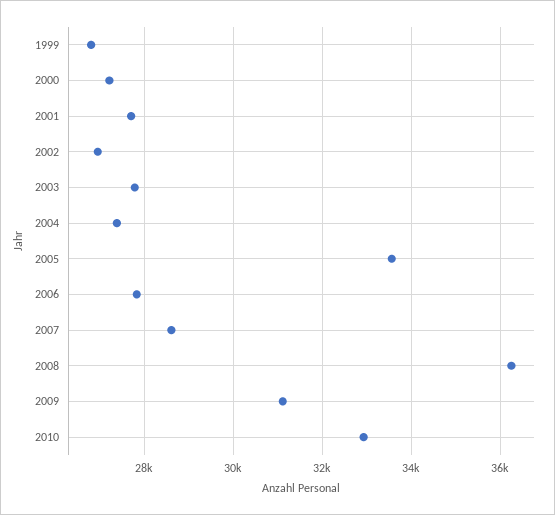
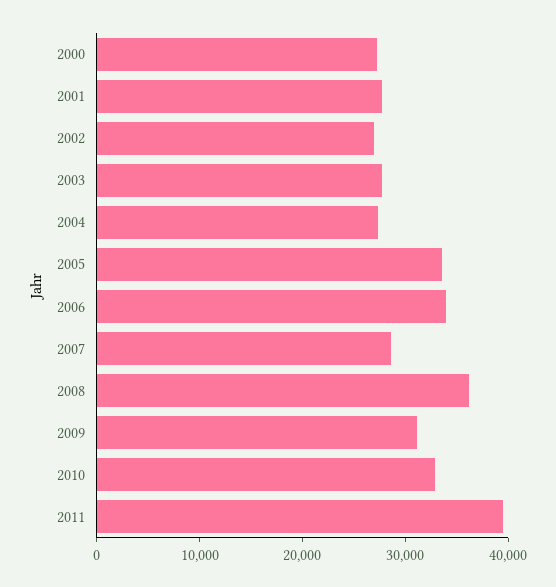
1999: 26800 -> none
2006: 27800 -> 34000
2011: none -> 40000

